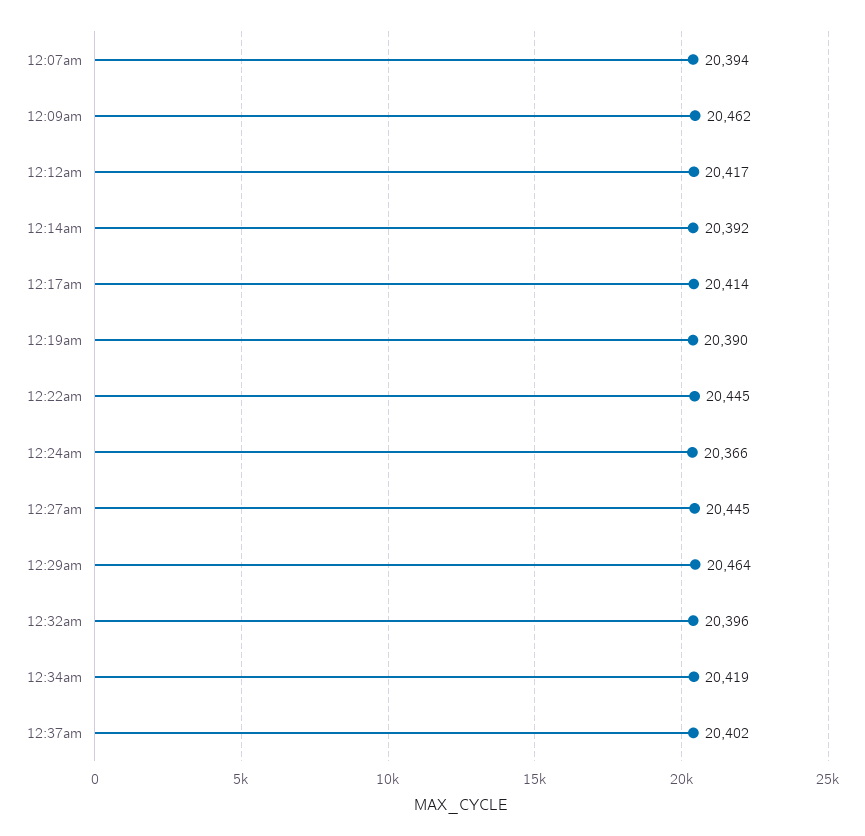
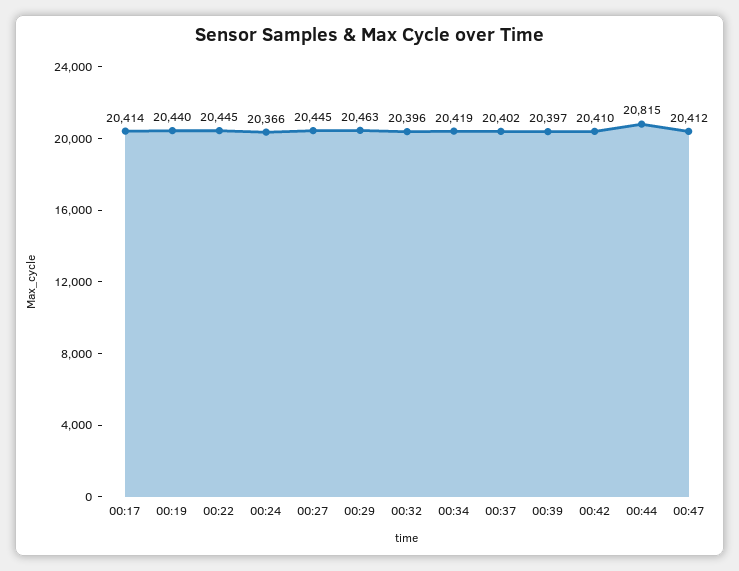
12:07am: 20394 -> none
12:09am: 20462 -> none
12:12am: 20417 -> none
12:14am: 20392 -> none
12:19am: 20390 -> 20440
12:29am: 20464 -> 20463
00:39: none -> 20397
00:42: none -> 20410
00:44: none -> 20815
00:47: none -> 20412

